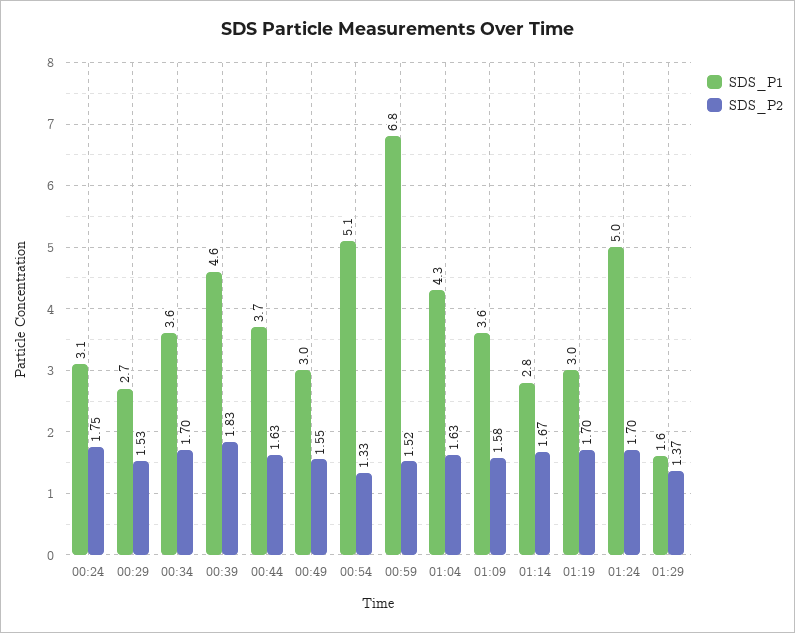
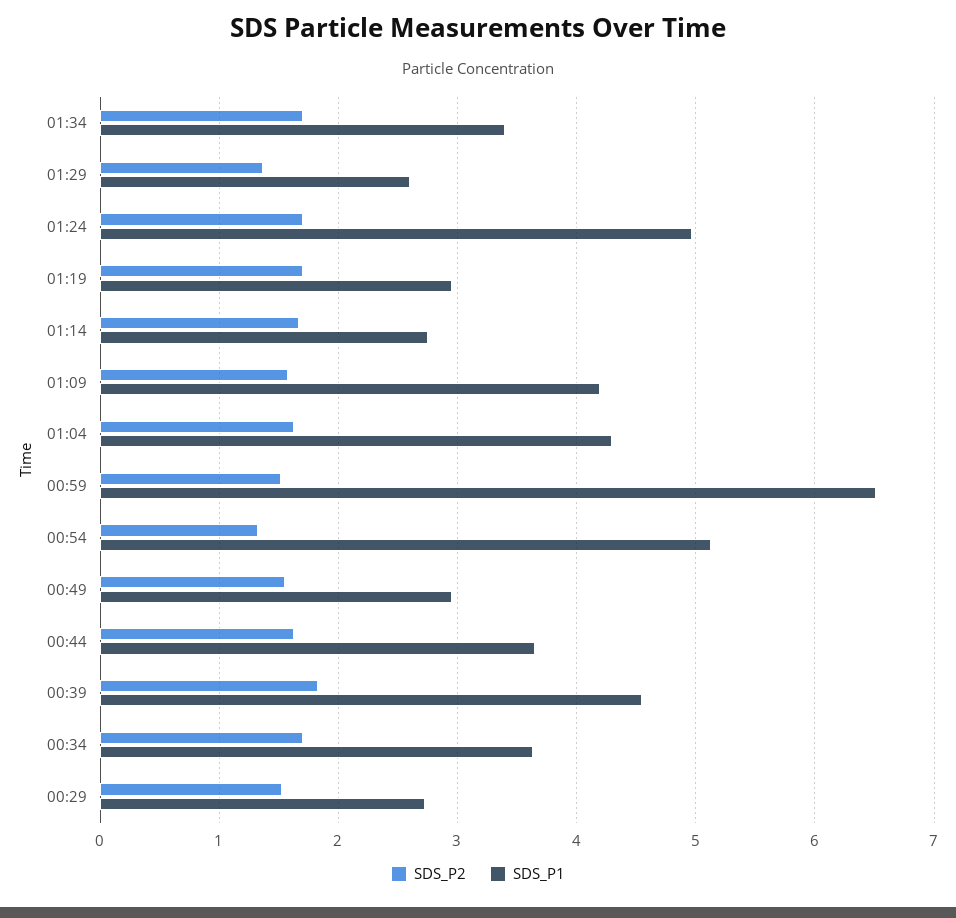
SDS_P1, 00:24: 3.1 -> none
SDS_P2, 00:24: 1.75 -> none
SDS_P1, 00:59: 6.8 -> 6.5
SDS_P1, 01:09: 3.6 -> 4.2
SDS_P1, 01:29: 1.6 -> 2.6
SDS_P2, 01:34: none -> 1.7
SDS_P1, 01:34: none -> 3.4

